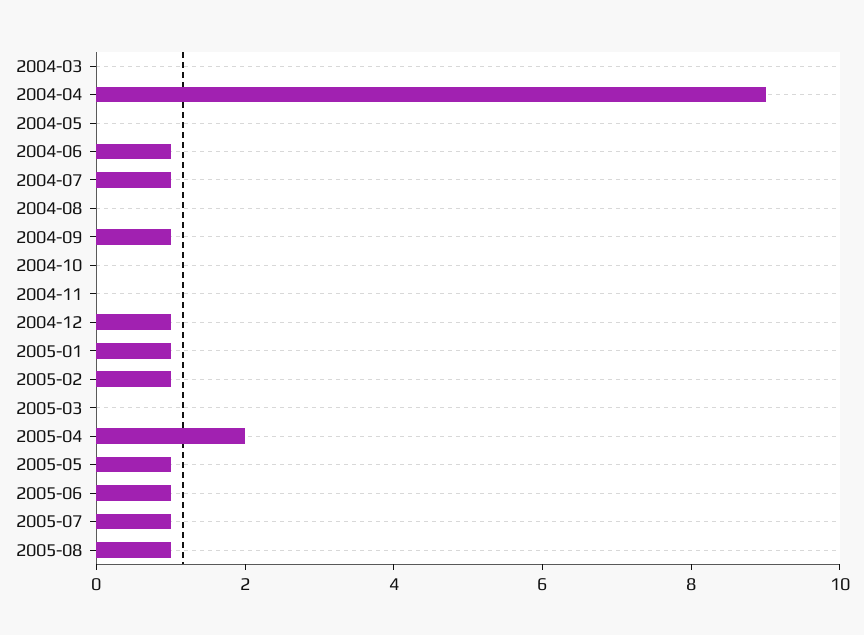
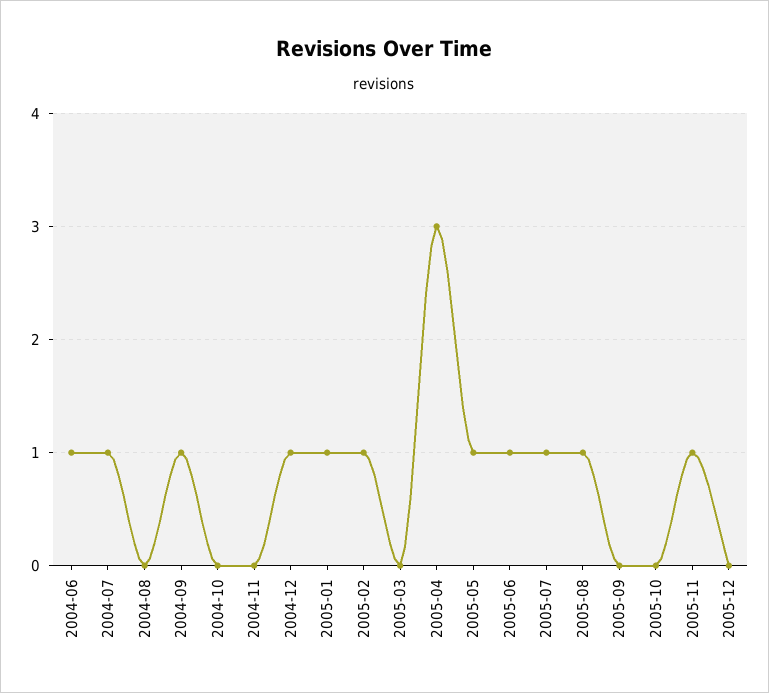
2004-03: 0 -> none
2004-04: 9 -> none
2004-05: 0 -> none
2005-04: 2 -> 3
2005-09: none -> 0
2005-10: none -> 0
2005-11: none -> 1
2005-12: none -> 0

